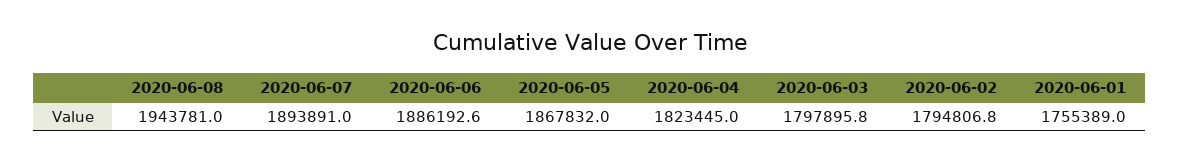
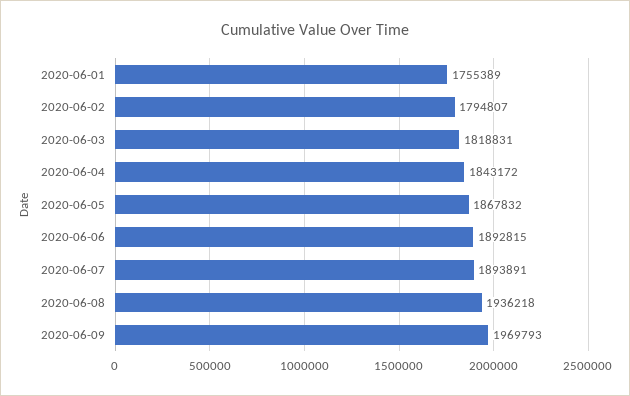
2020-06-08: 1943781 -> 1936218
2020-06-06: 1886192.6 -> 1892815
2020-06-04: 1823445 -> 1843172
2020-06-03: 1797895.8 -> 1818831
2020-06-09: none -> 1969793

